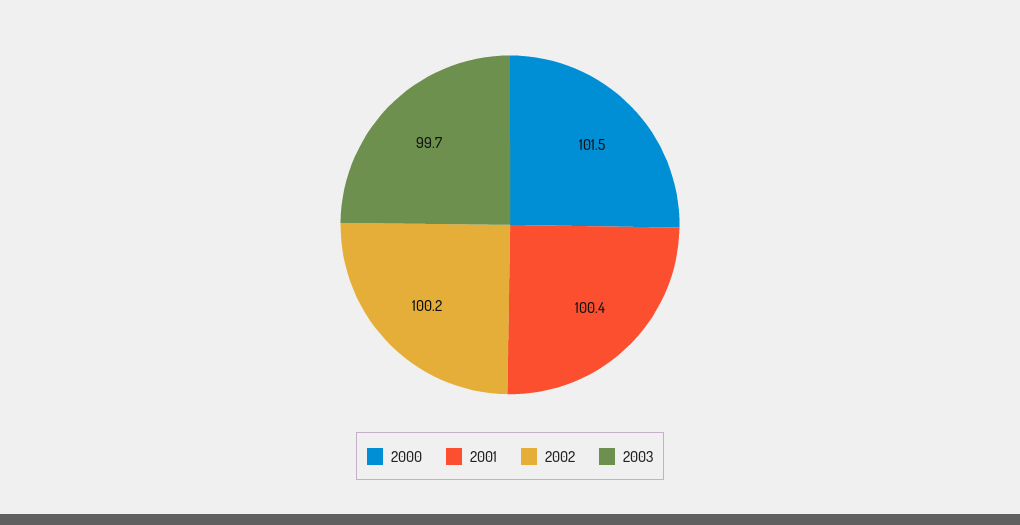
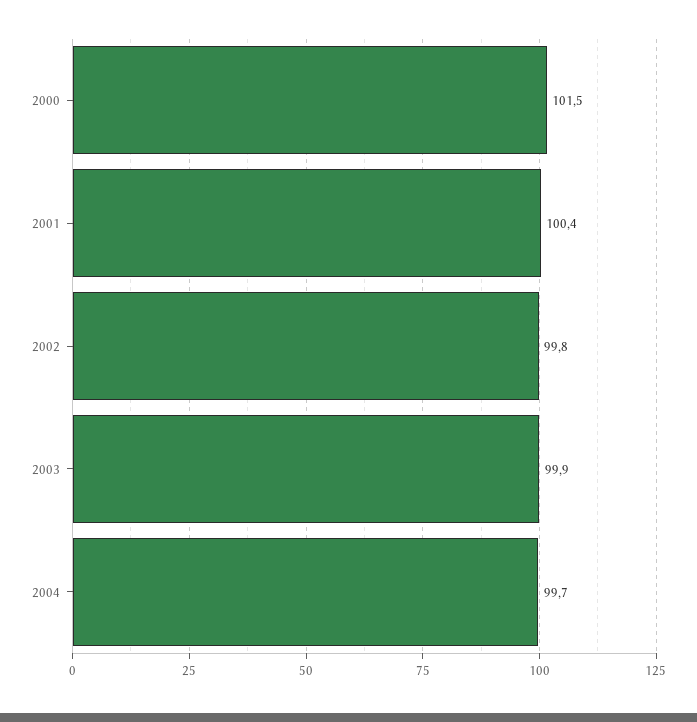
2002: 100.2 -> 99.8
2003: 99.7 -> 99.9
2004: none -> 99.7

